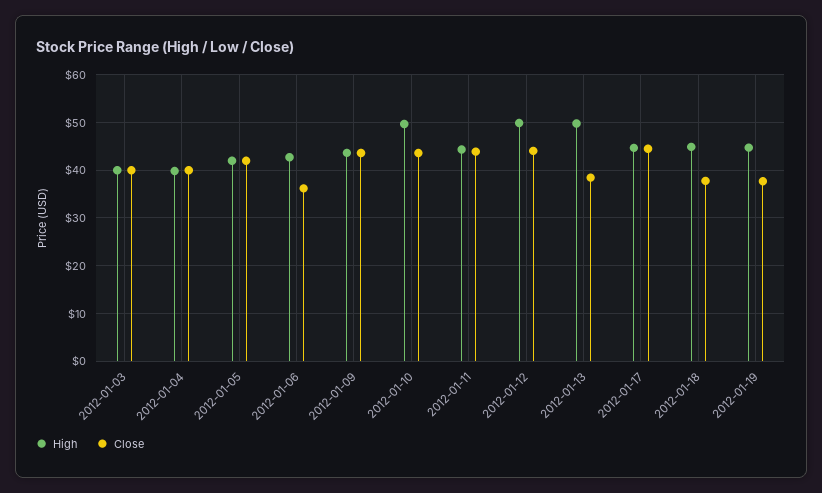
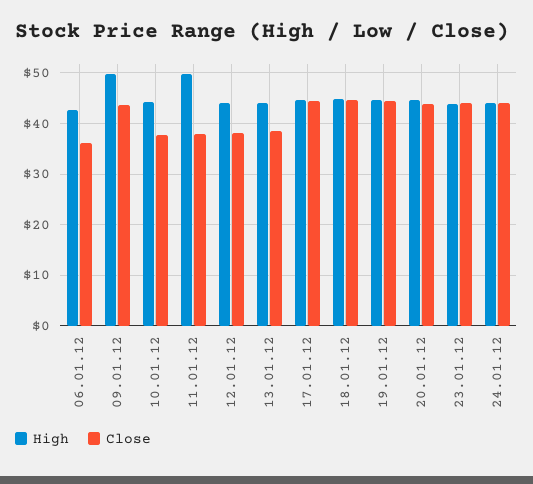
High, 2012-01-03: 40 -> none
Close, 2012-01-03: 40 -> none
High, 2012-01-04: 40 -> none
Close, 2012-01-04: 40 -> none
High, 2012-01-05: 42 -> none
Close, 2012-01-05: 42 -> none
High, 2012-01-09: 44 -> 50
High, 2012-01-10: 50 -> 44
Close, 2012-01-10: 44 -> 38
High, 2012-01-11: 44 -> 50
Close, 2012-01-11: 44 -> 38
High, 2012-01-12: 50 -> 44
Close, 2012-01-12: 44 -> 38
High, 2012-01-13: 50 -> 44
Close, 2012-01-18: 38 -> 44
Close, 2012-01-19: 38 -> 44
High, 20.01.12: none -> 44
Close, 20.01.12: none -> 44
High, 23.01.12: none -> 44
Close, 23.01.12: none -> 44
High, 24.01.12: none -> 44
Close, 24.01.12: none -> 44

